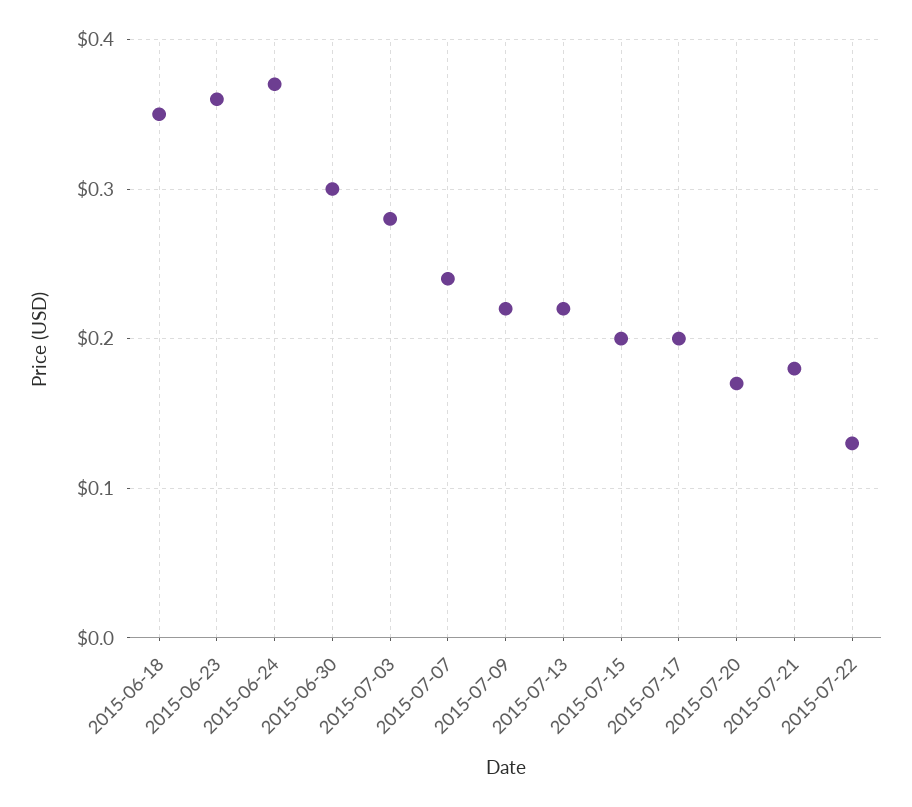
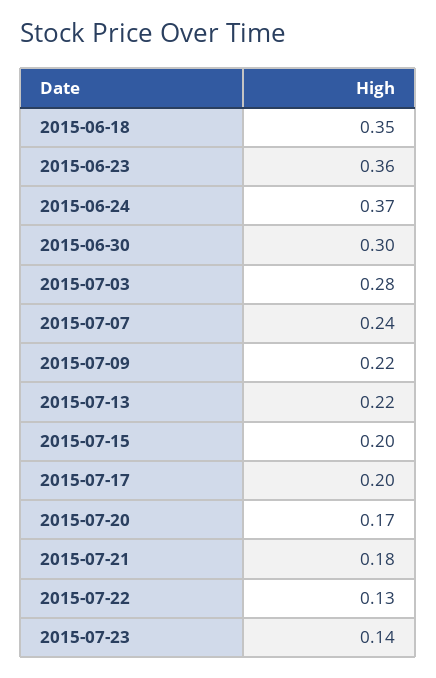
2015-07-23: none -> 0.14

